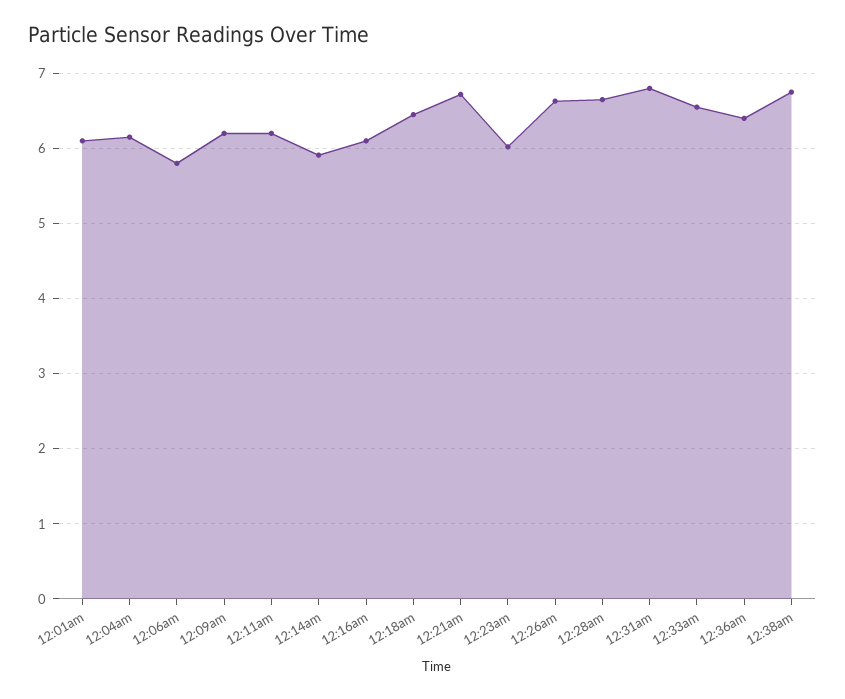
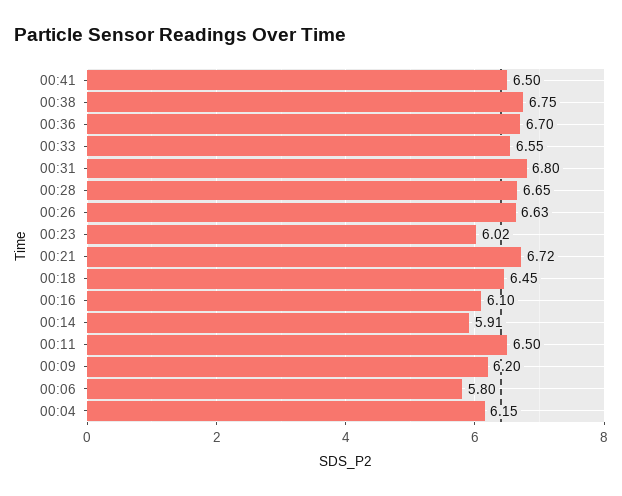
12:01am: 6.1 -> none
12:11am: 6.2 -> 6.5
12:36am: 6.4 -> 6.7
00:41: none -> 6.5

